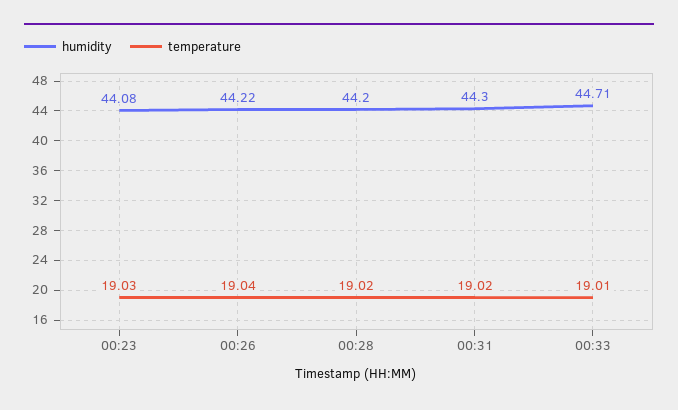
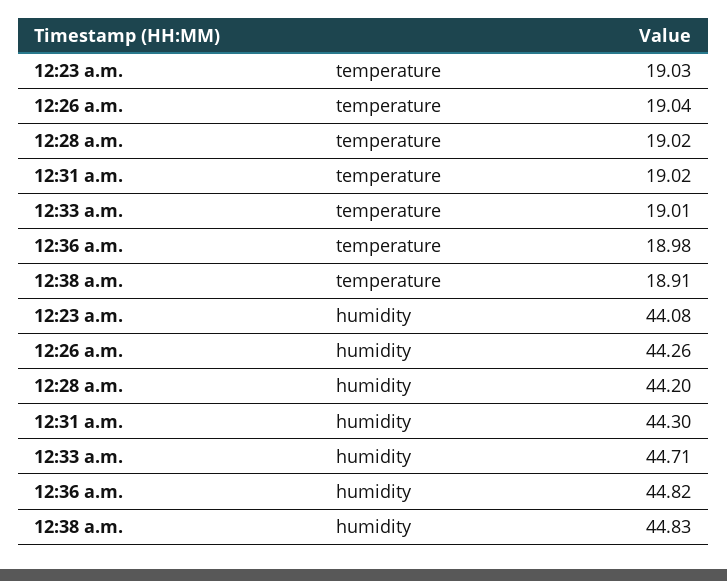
humidity, 00:26: 44.22 -> 44.26
temperature, 12:36 a.m.: none -> 18.98
temperature, 12:38 a.m.: none -> 18.91
humidity, 12:36 a.m.: none -> 44.82
humidity, 12:38 a.m.: none -> 44.83

